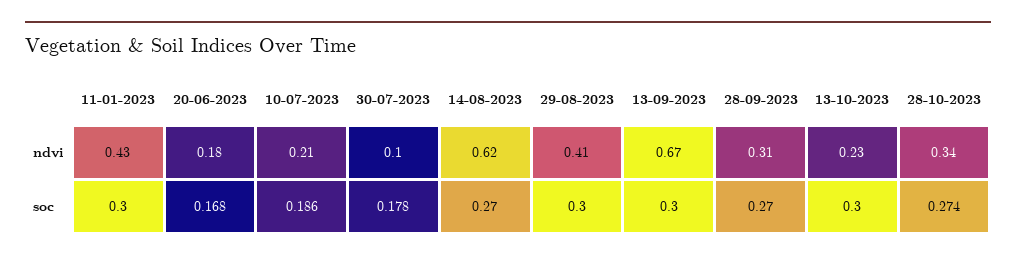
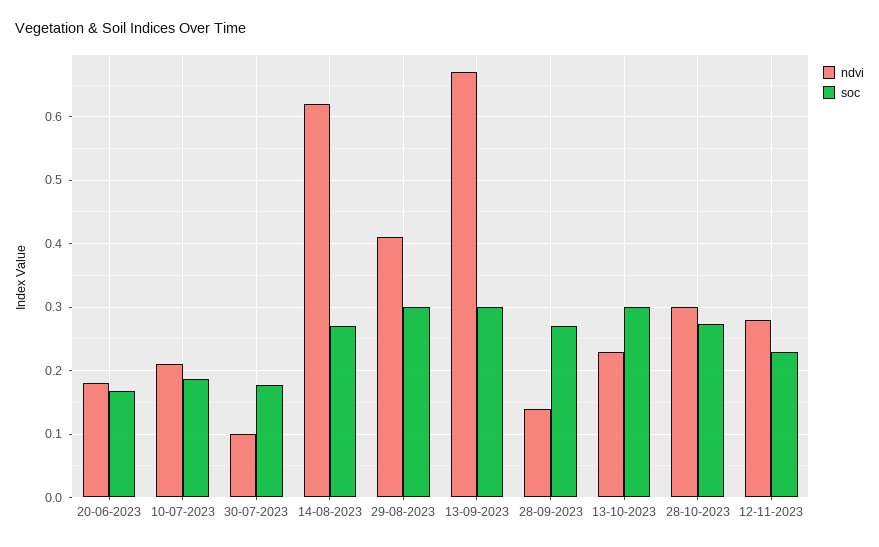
ndvi, 11-01-2023: 0.43 -> none
ndvi, 28-09-2023: 0.31 -> 0.14
ndvi, 28-10-2023: 0.34 -> 0.3
soc, 11-01-2023: 0.3 -> none
ndvi, 12-11-2023: none -> 0.28
soc, 12-11-2023: none -> 0.23

